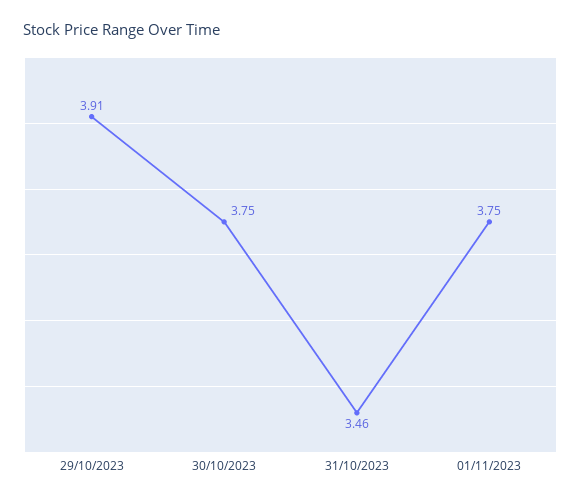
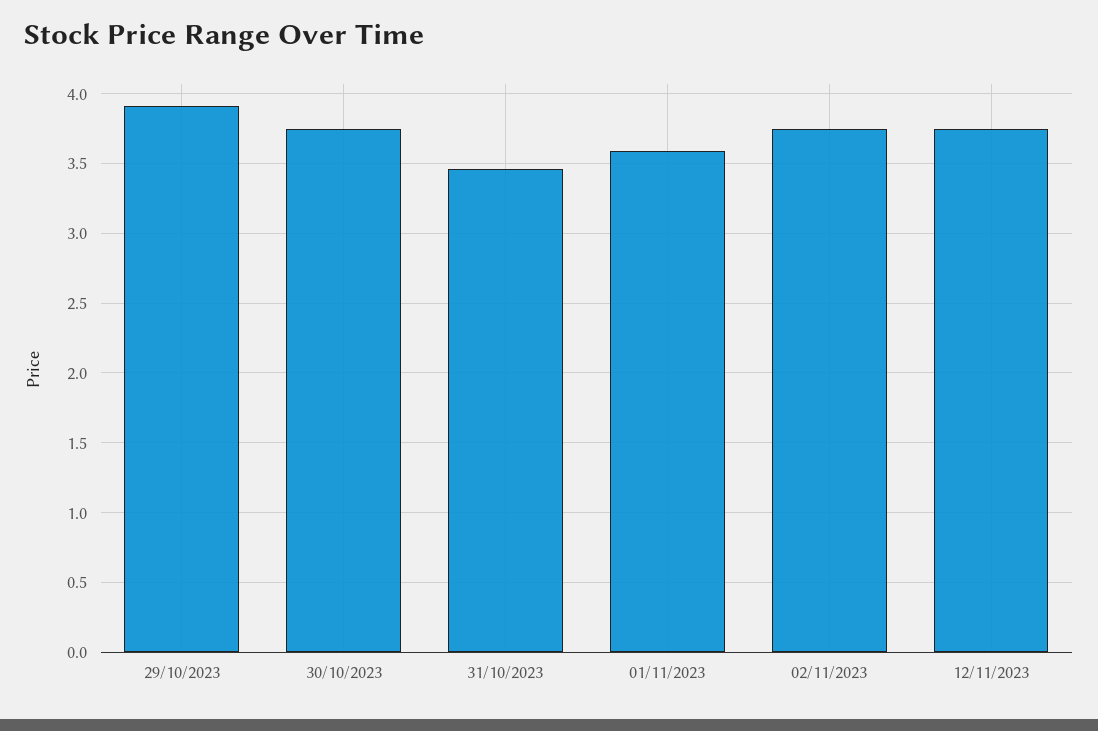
01/11/2023: 3.75 -> 3.6
02/11/2023: none -> 3.75
12/11/2023: none -> 3.75

